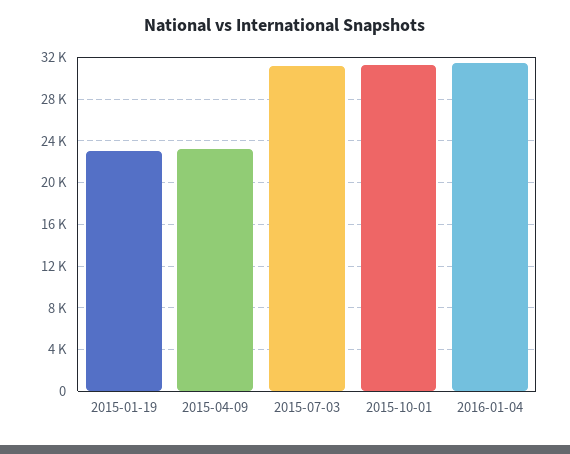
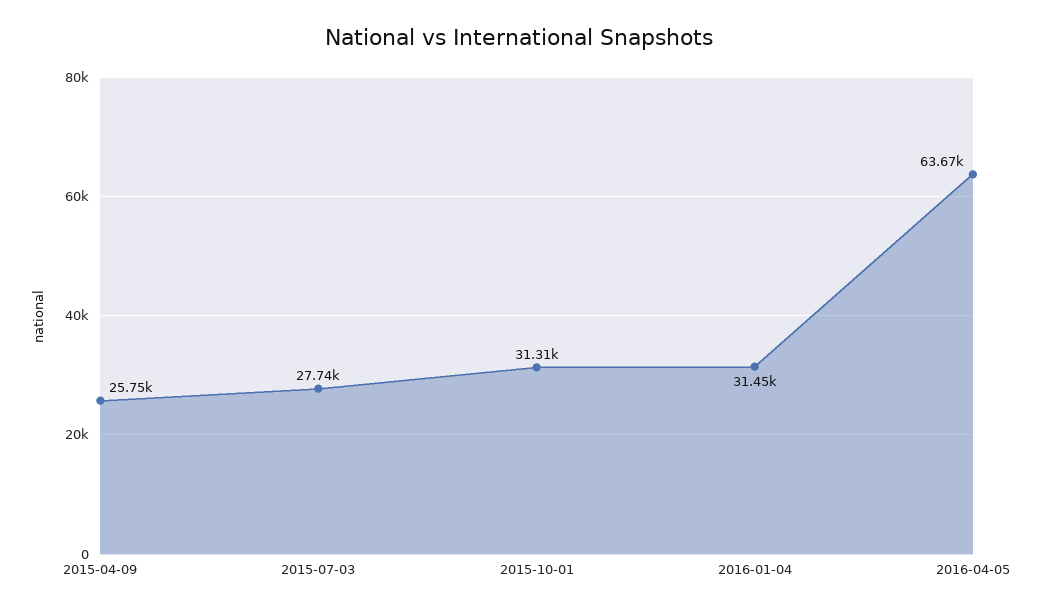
2015-01-19: 23000 -> none
2015-04-09: 23000 -> 25750
2015-07-03: 31000 -> 27740
2016-04-05: none -> 63670

